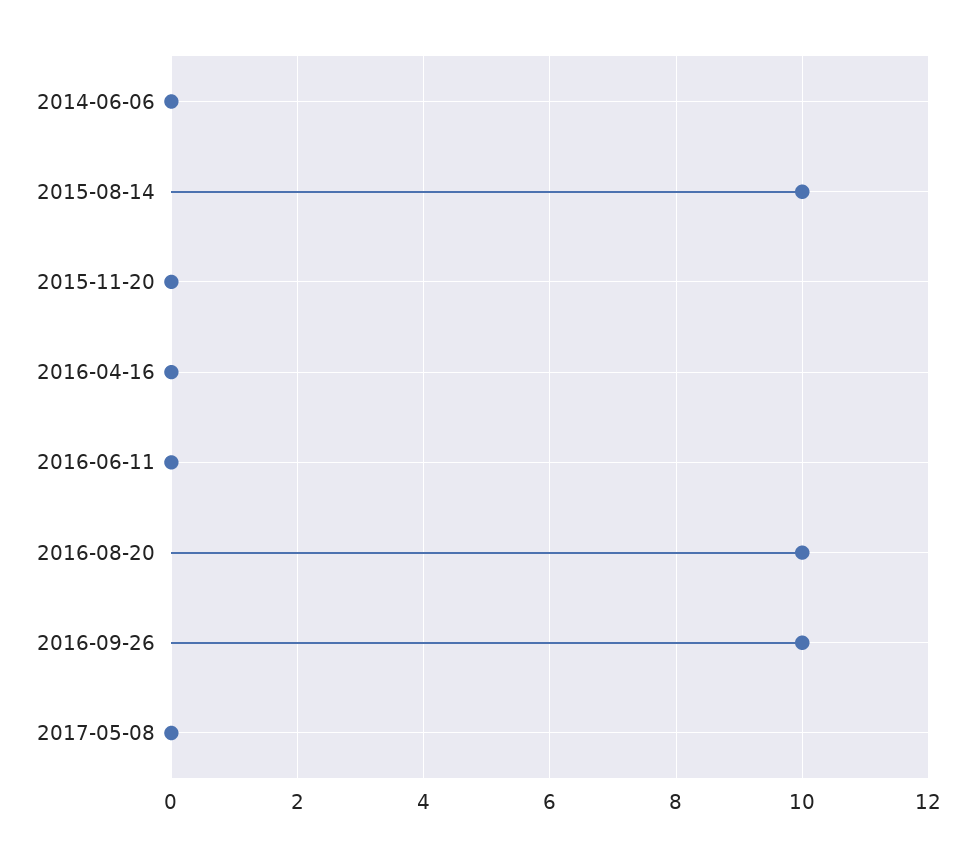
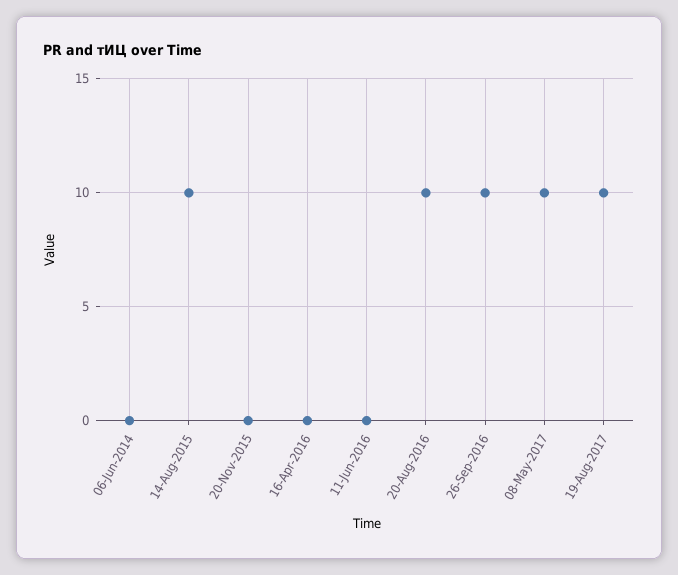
2017-05-08: 0 -> 10
19-Aug-2017: none -> 10

